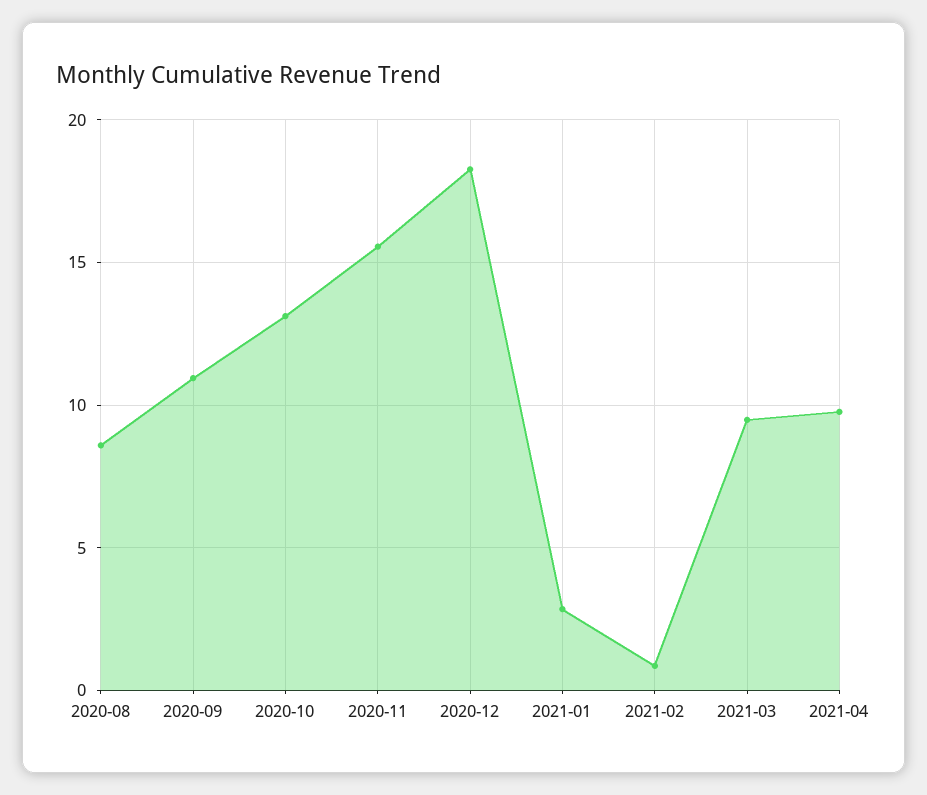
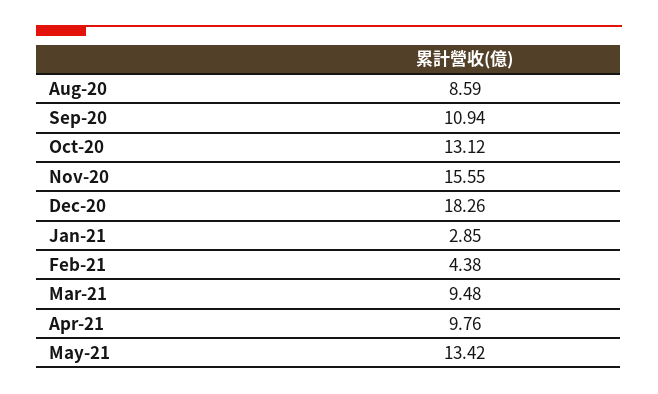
2021-02: 1 -> 4.38
May-21: none -> 13.42

